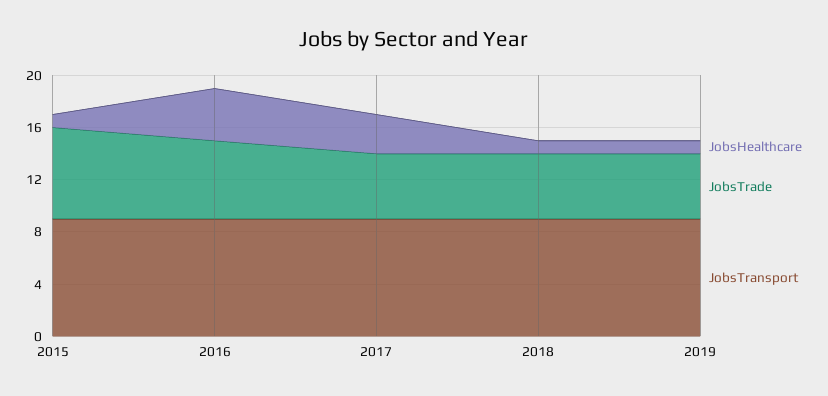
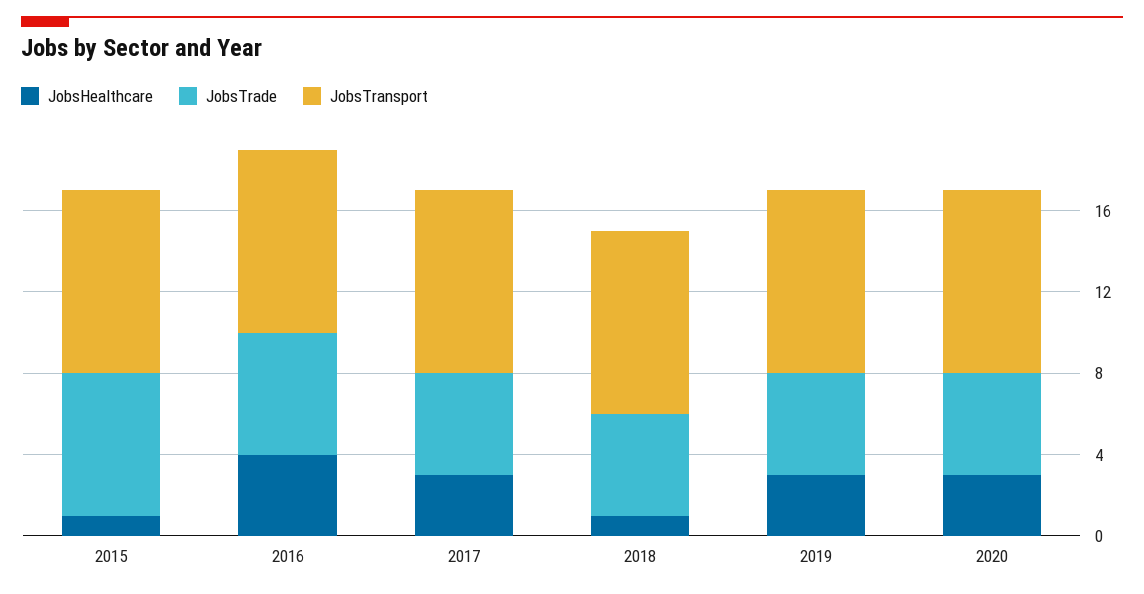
JobsHealthcare, 2019: 1 -> 3
JobsHealthcare, 2020: none -> 3
JobsTrade, 2020: none -> 5
JobsTransport, 2020: none -> 9

